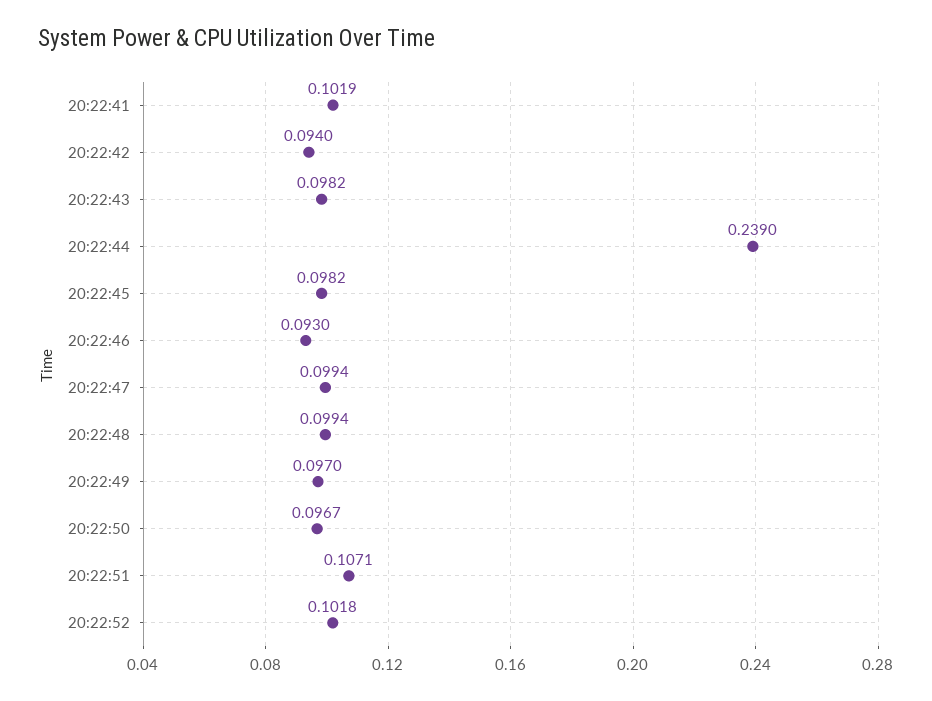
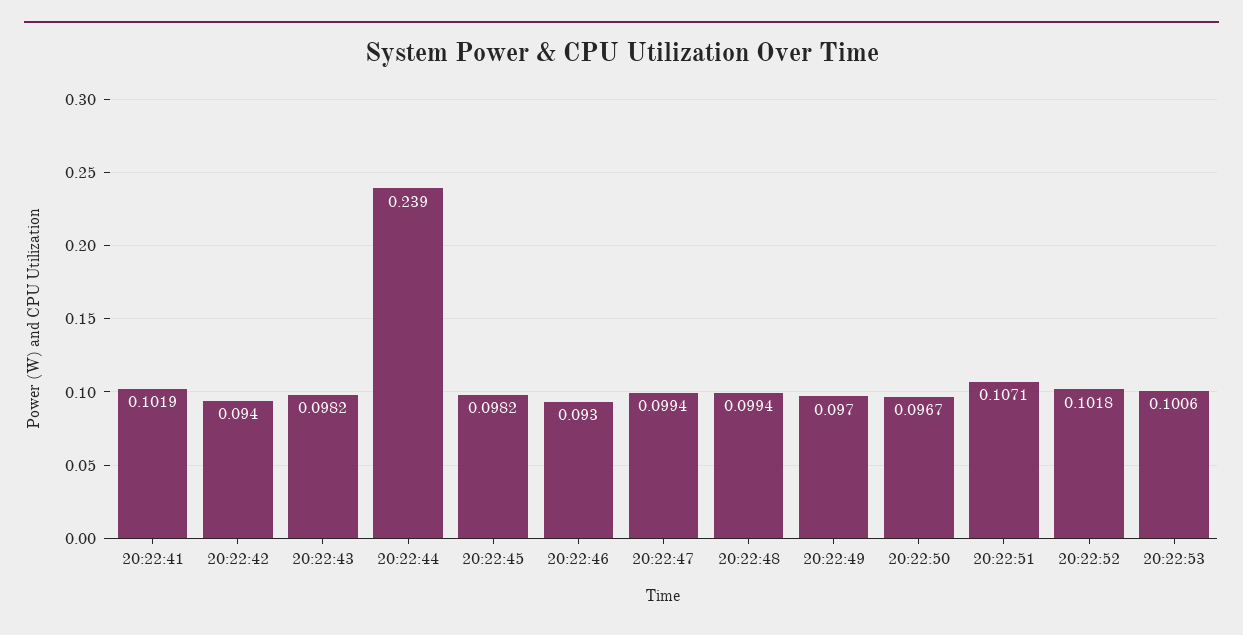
20:22:53: none -> 0.1006

